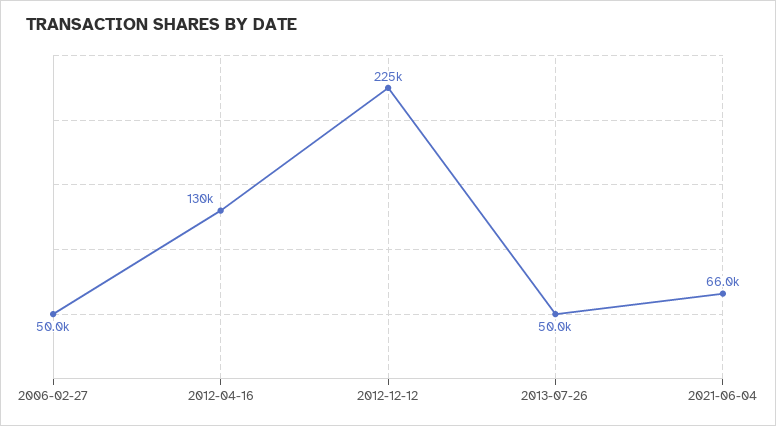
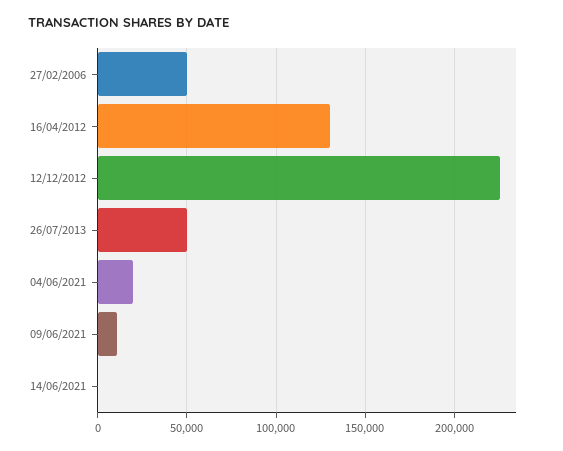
2021-06-04: 66000 -> 20000
09/06/2021: none -> 10000
14/06/2021: none -> 0

